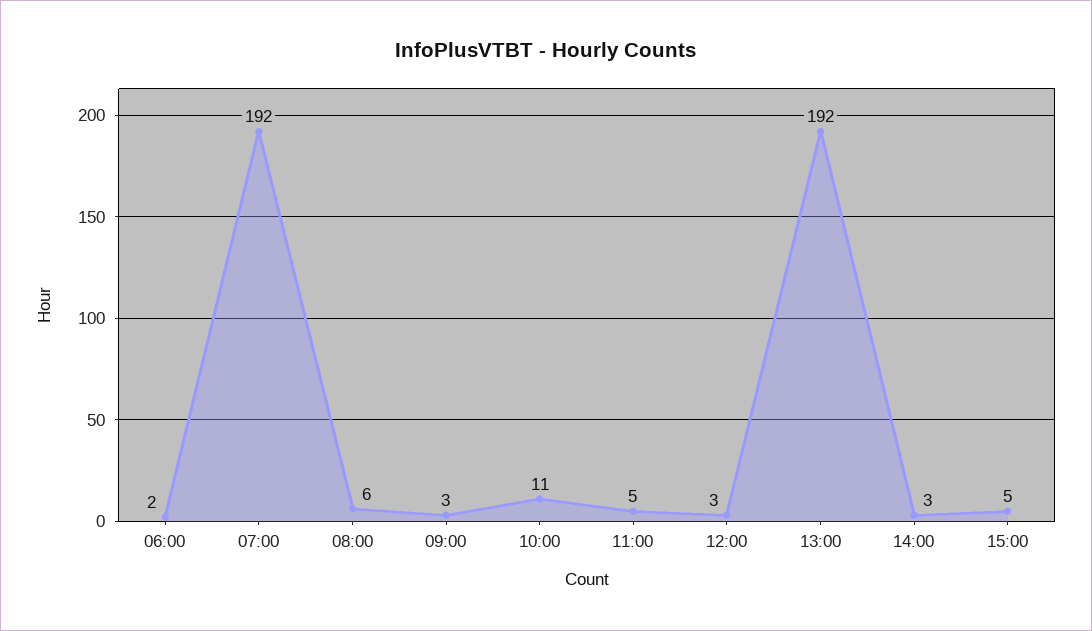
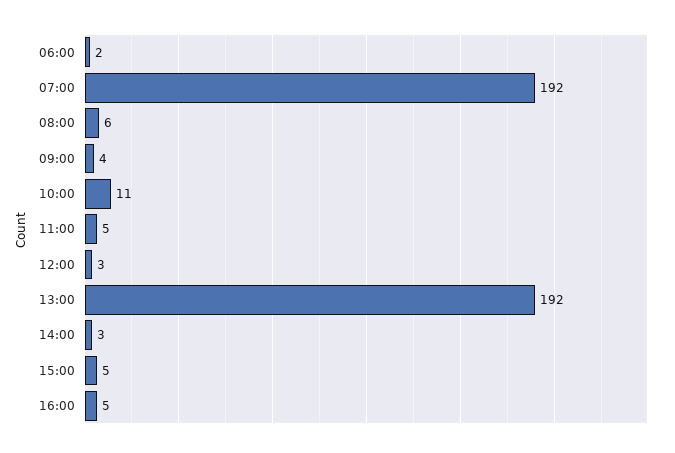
09:00: 3 -> 4
16:00: none -> 5

